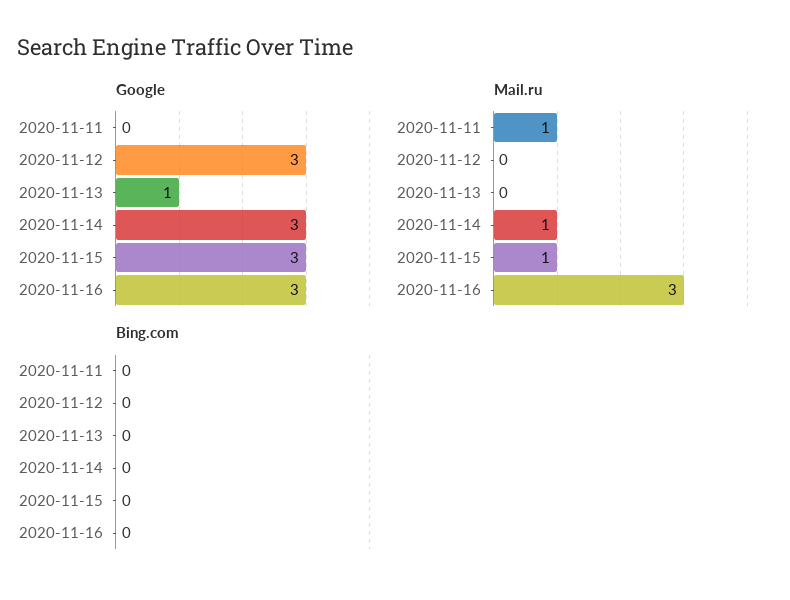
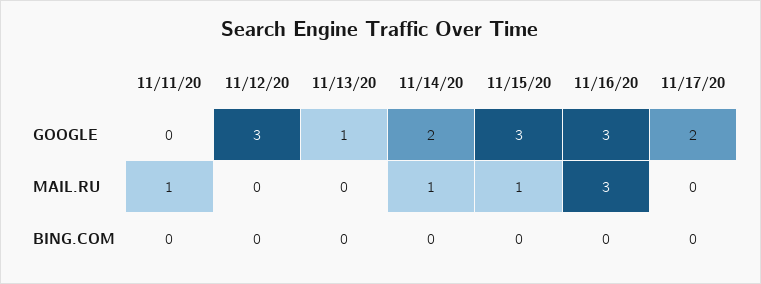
Google, 2020-11-14: 3 -> 2
Google, 11/17/20: none -> 2
Mail.ru, 11/17/20: none -> 0
Bing.com, 11/17/20: none -> 0

